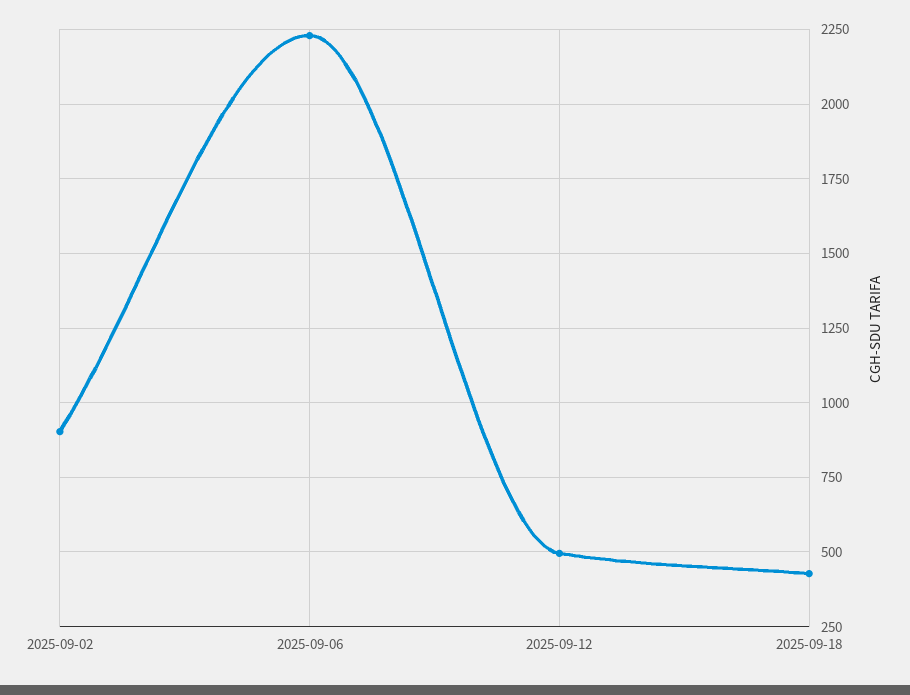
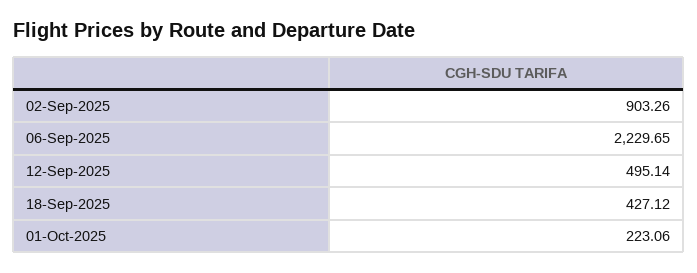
01-Oct-2025: none -> 223.06

